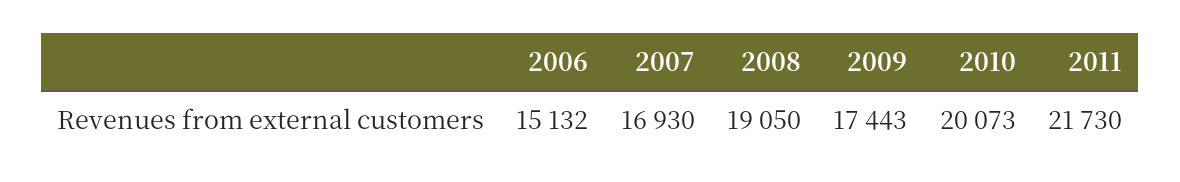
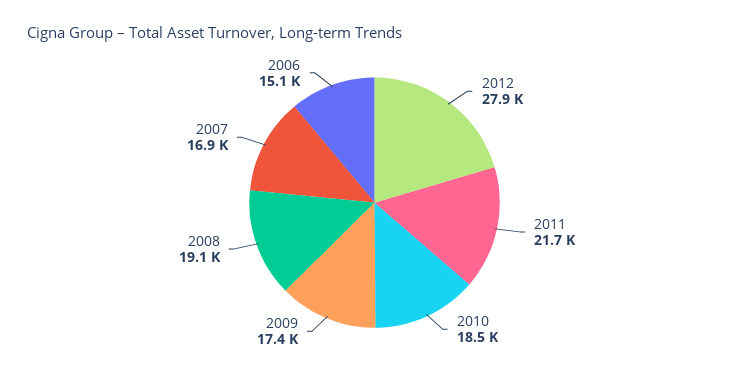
2010: 20073 -> 18500
2012: none -> 27900

